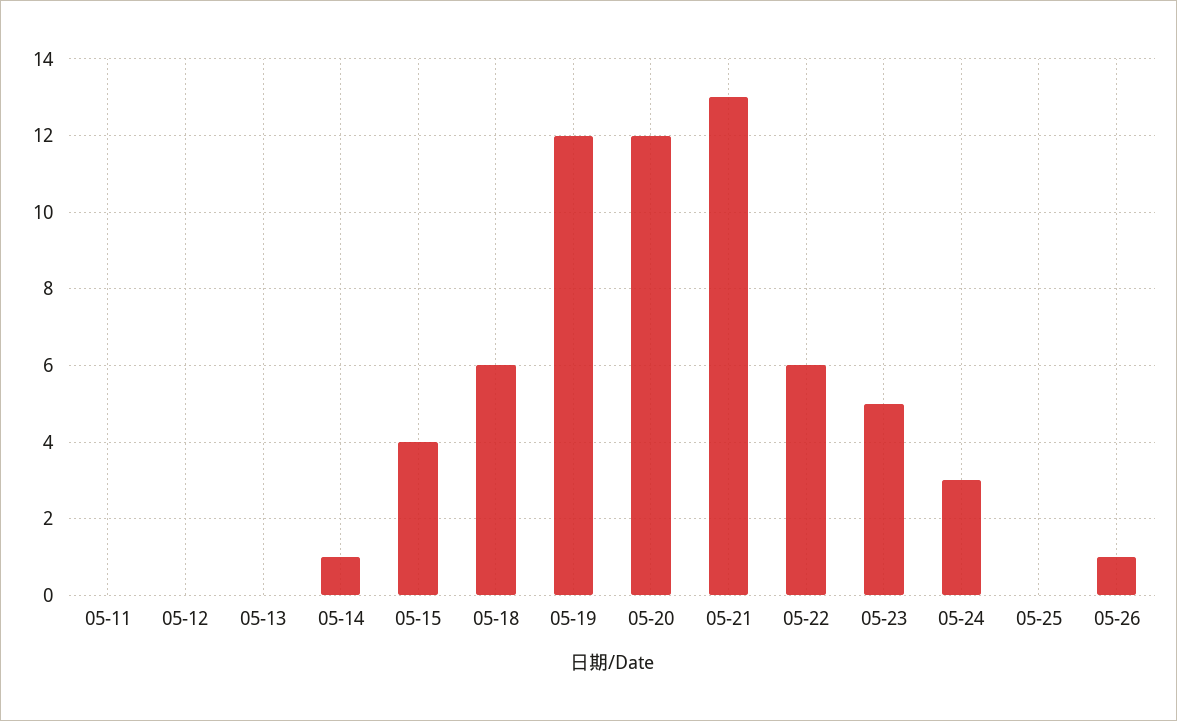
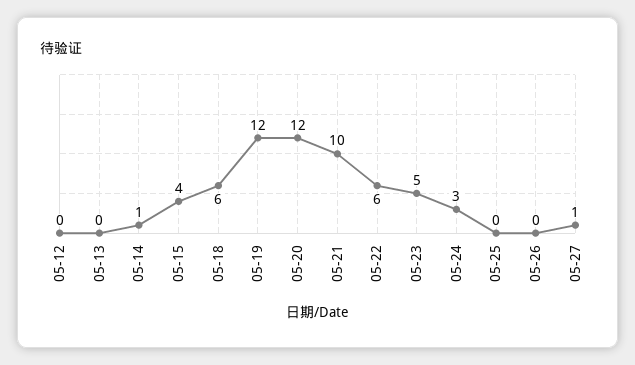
05-11: 0 -> none
05-21: 13 -> 10
05-26: 1 -> 0
05-27: none -> 1

